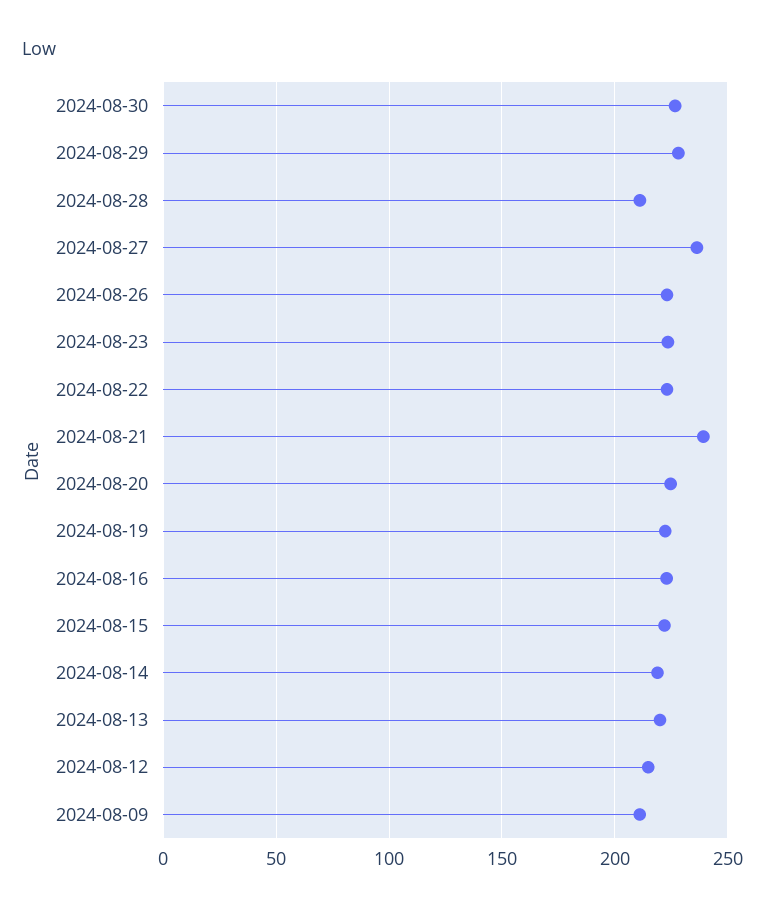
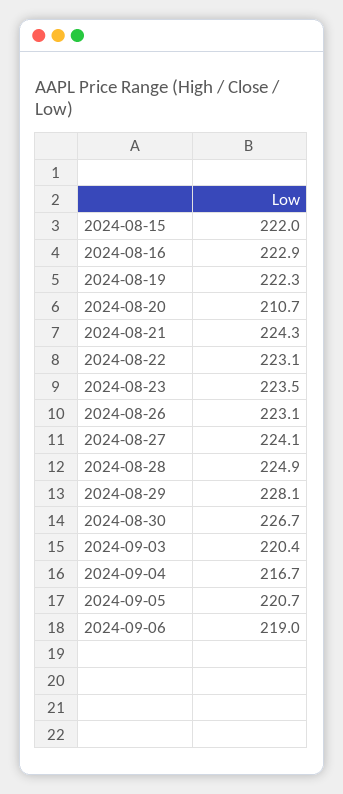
2024-08-28: 210 -> 224.9
2024-08-27: 235 -> 224.1
2024-08-21: 240 -> 224.3
2024-08-20: 225 -> 210.7
2024-08-14: 220 -> none
2024-08-13: 220 -> none
2024-08-12: 215 -> none
2024-08-09: 210 -> none
2024-09-03: none -> 220.4
2024-09-04: none -> 216.7
2024-09-05: none -> 220.7
2024-09-06: none -> 219

